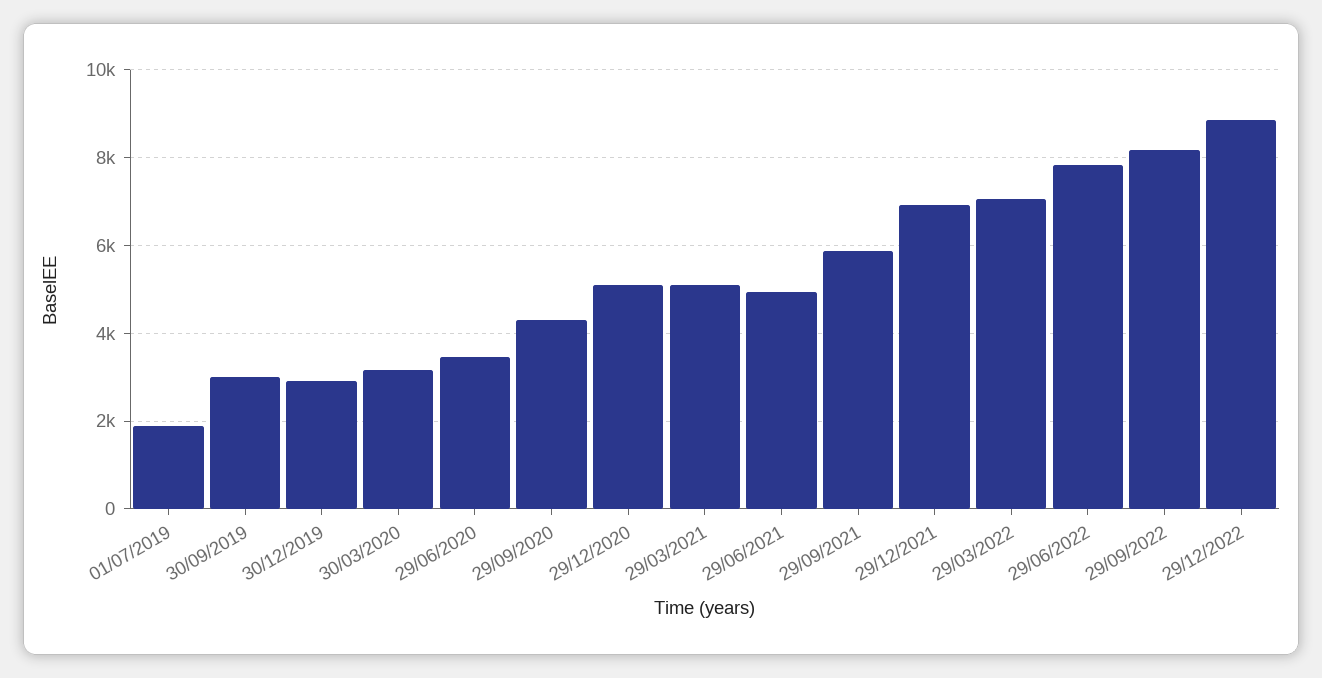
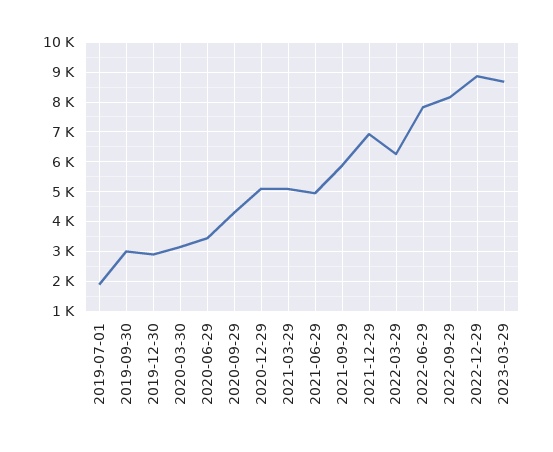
29/03/2022: 7000 -> 6250
2023-03-29: none -> 8750

